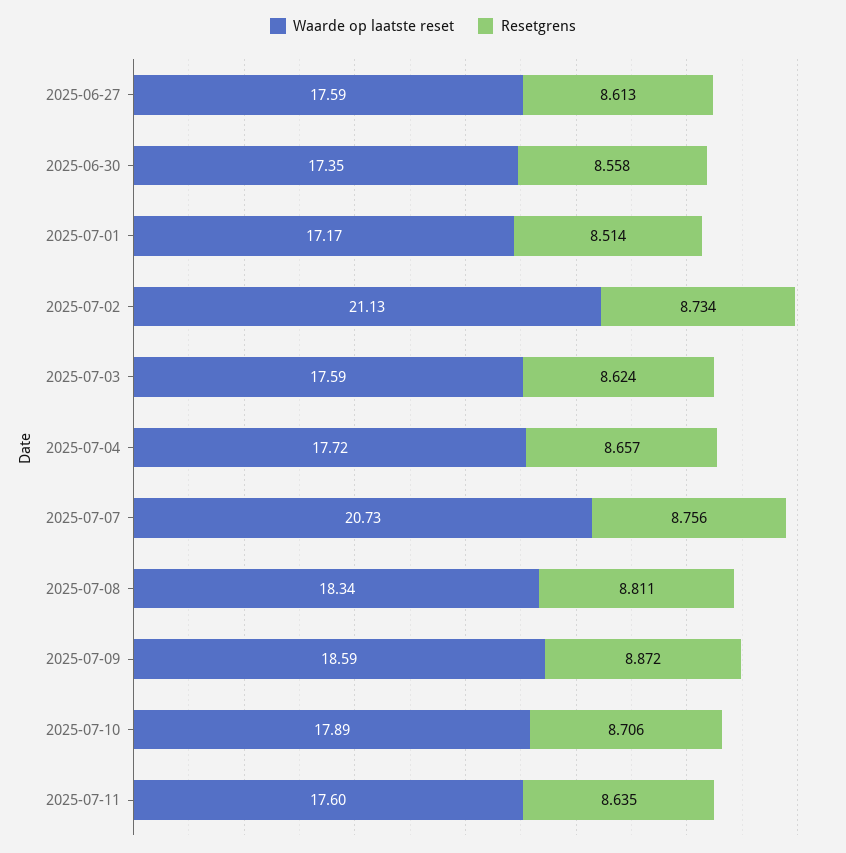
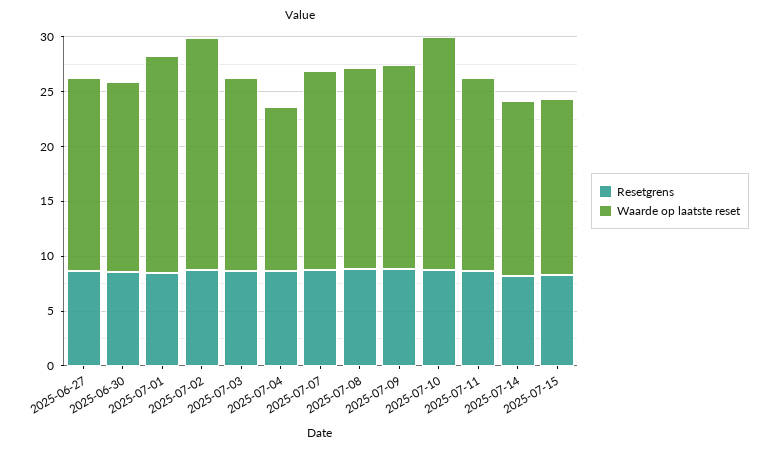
Waarde op laatste reset, 2025-07-01: 17.17 -> 20
Waarde op laatste reset, 2025-07-04: 17.72 -> 15
Waarde op laatste reset, 2025-07-07: 20.73 -> 18
Waarde op laatste reset, 2025-07-10: 17.89 -> 21
Resetgrens, 2025-07-14: none -> 8
Waarde op laatste reset, 2025-07-14: none -> 16
Resetgrens, 2025-07-15: none -> 8
Waarde op laatste reset, 2025-07-15: none -> 16

